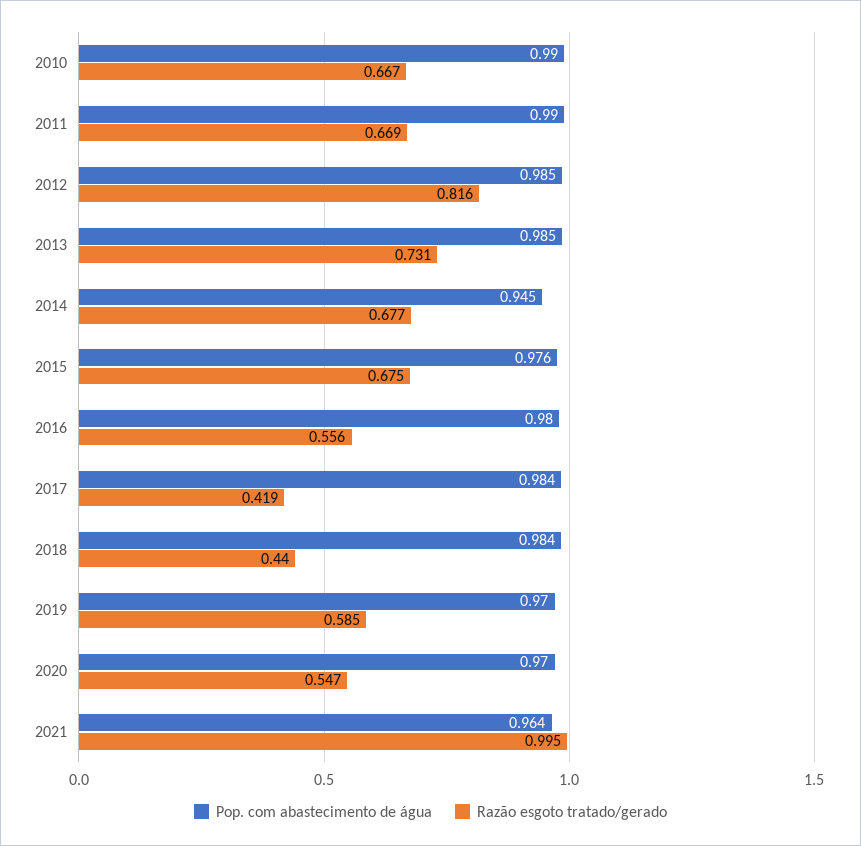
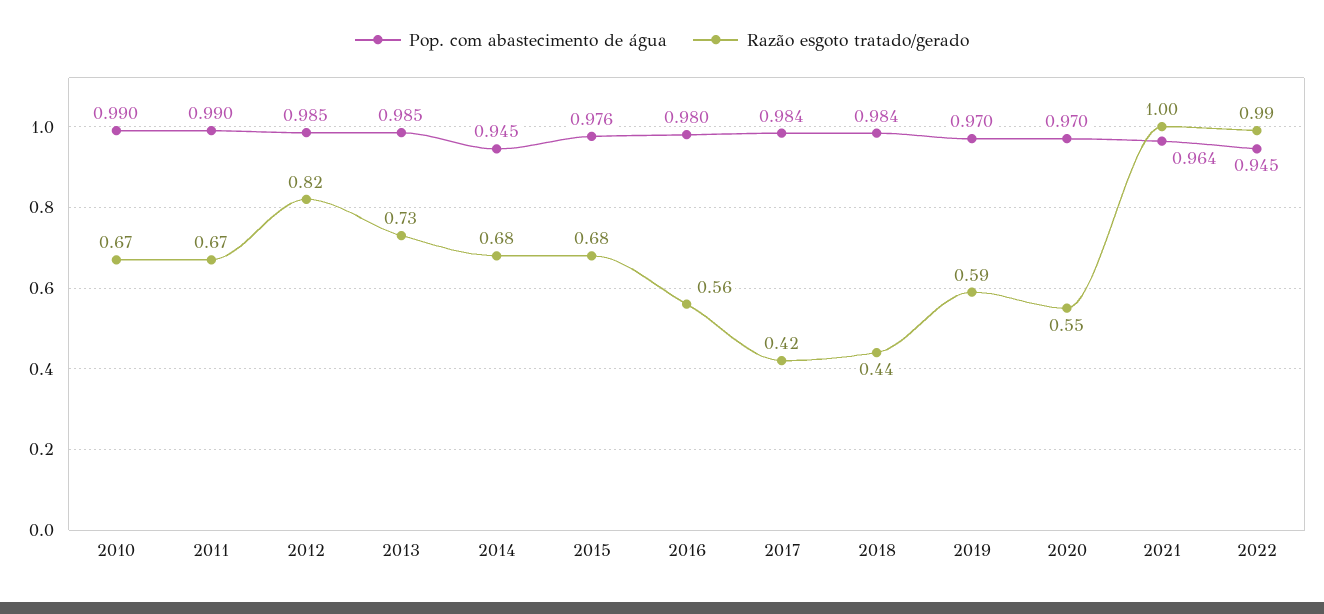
Pop. com abastecimento de água, 2022: none -> 0.945
Razão esgoto tratado/gerado, 2022: none -> 0.99

